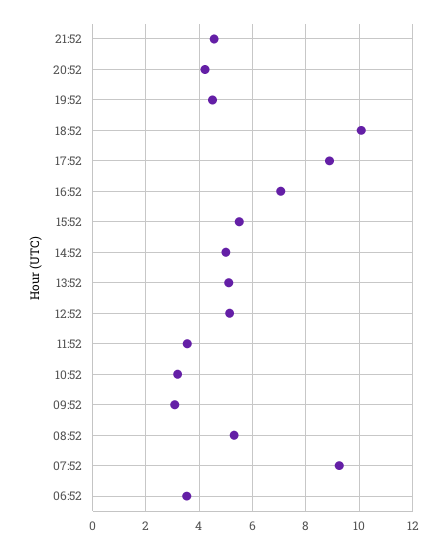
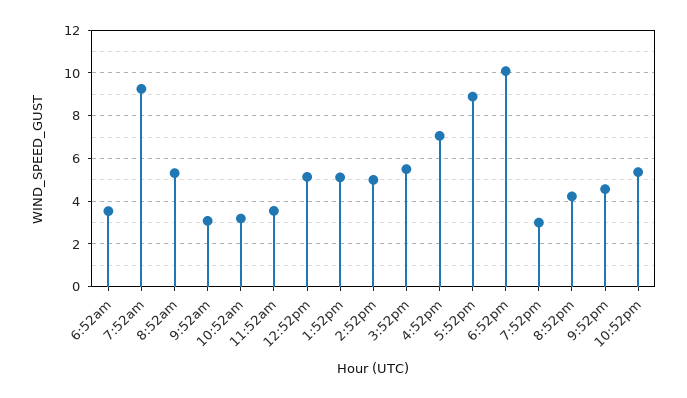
19:52: 4.5 -> 3
10:52pm: none -> 5.5

